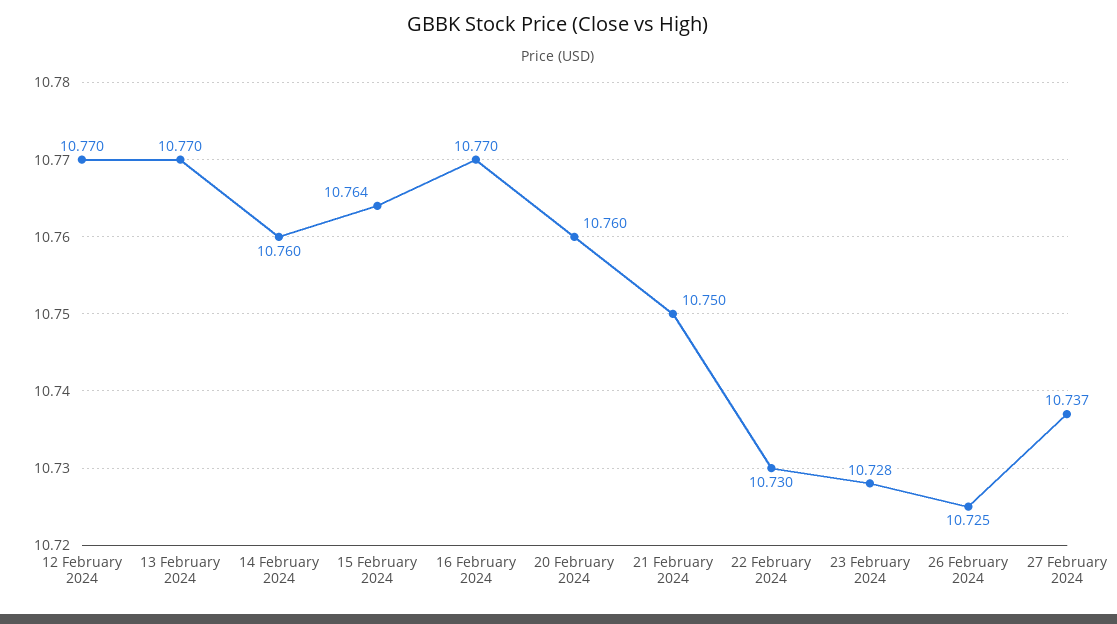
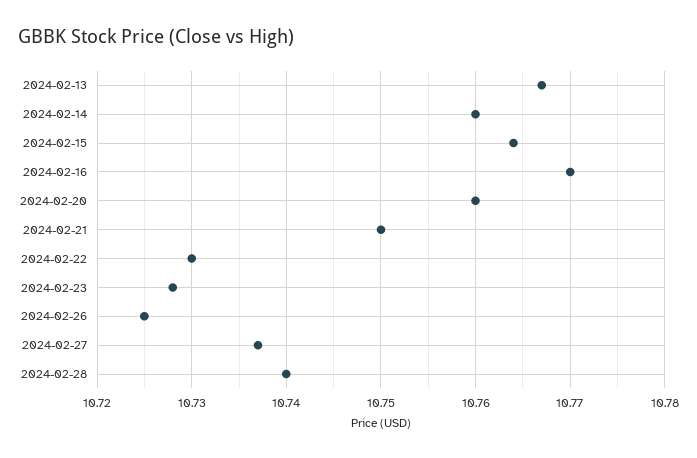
12 February 2024: 10.77 -> none
13 February 2024: 10.77 -> 10.767
2024-02-28: none -> 10.74

